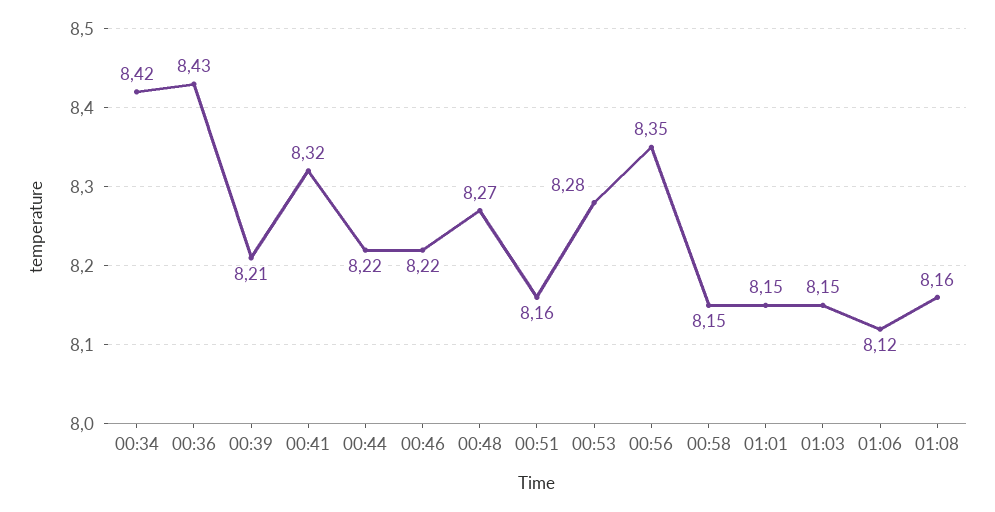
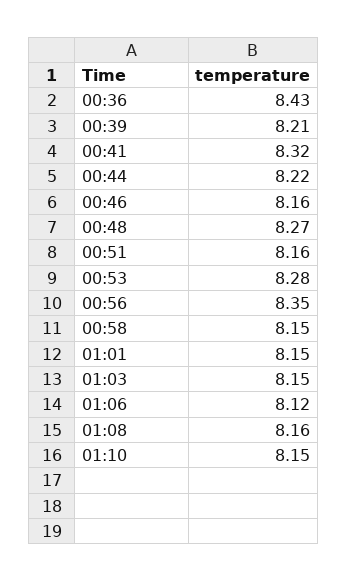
00:34: 8.42 -> none
00:46: 8.22 -> 8.16
01:10: none -> 8.15

